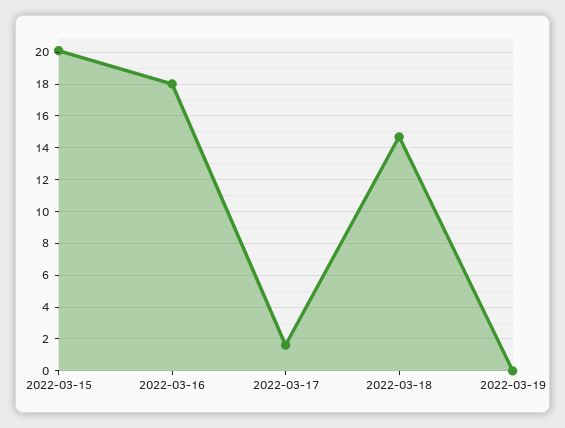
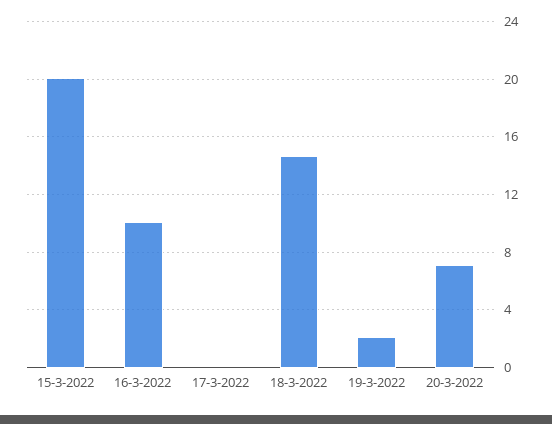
2022-03-16: 18 -> 10
2022-03-17: 1.5 -> 0
2022-03-19: 0 -> 2
20-3-2022: none -> 7

